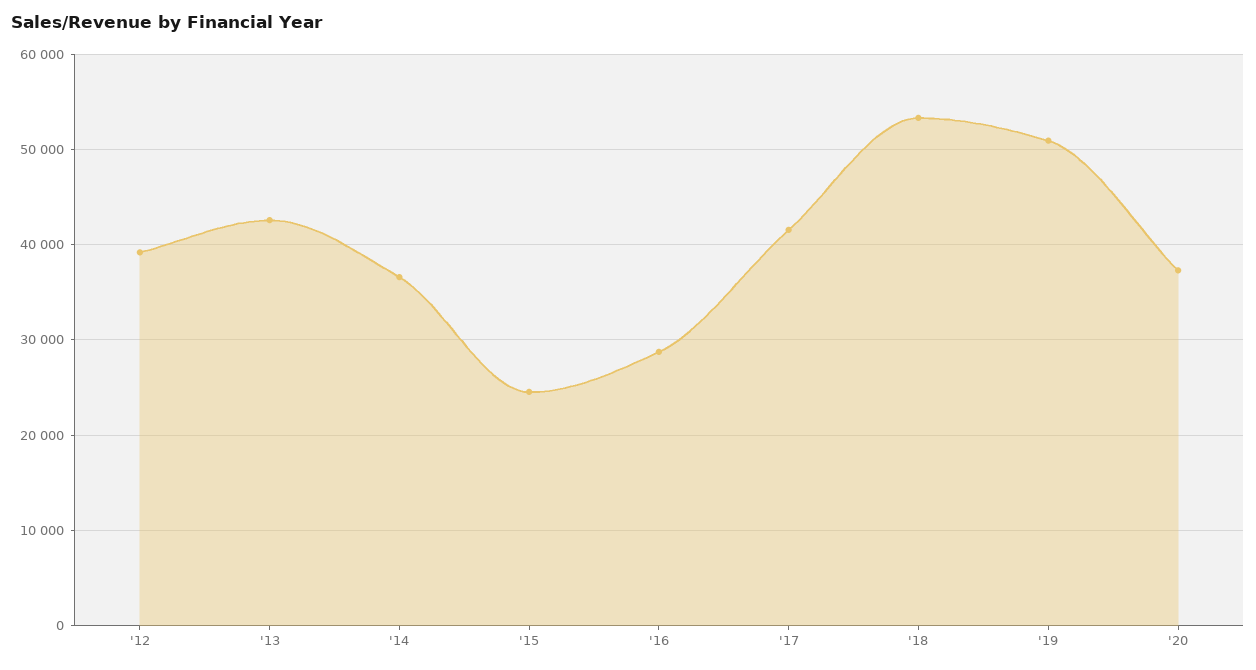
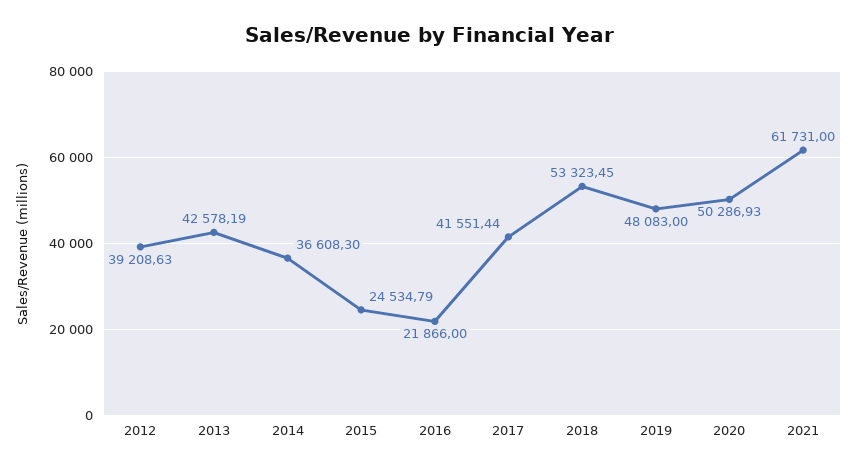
'16: 29000 -> 21866
'19: 51000 -> 48083
'20: 37000 -> 50286.93
2021: none -> 61731

